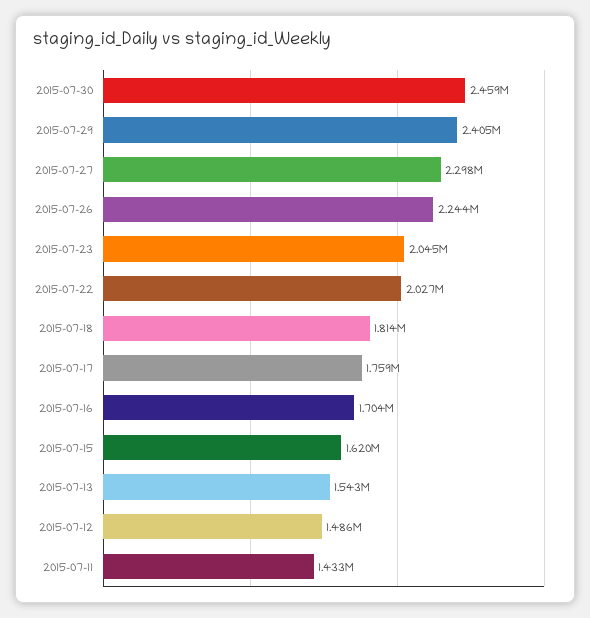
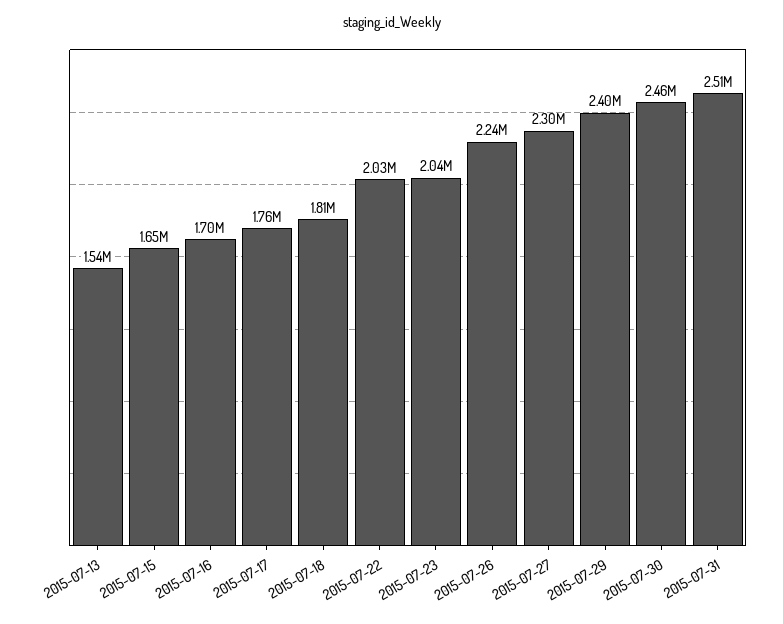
2015-07-15: 1620000 -> 1650000
2015-07-12: 1486000 -> none
2015-07-11: 1433000 -> none
2015-07-31: none -> 2510000

